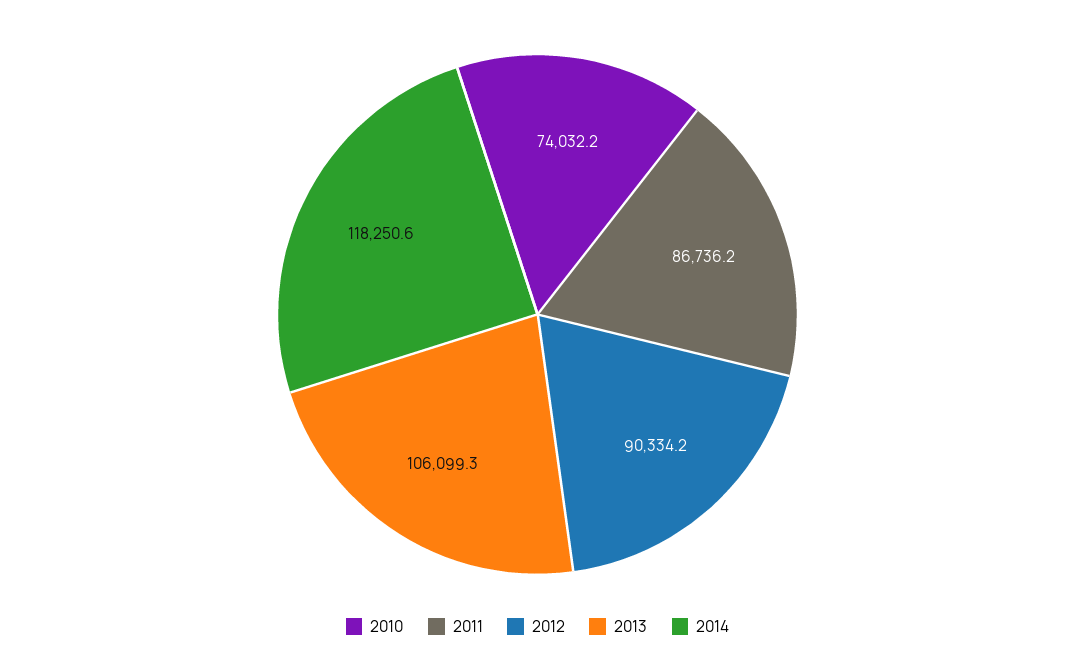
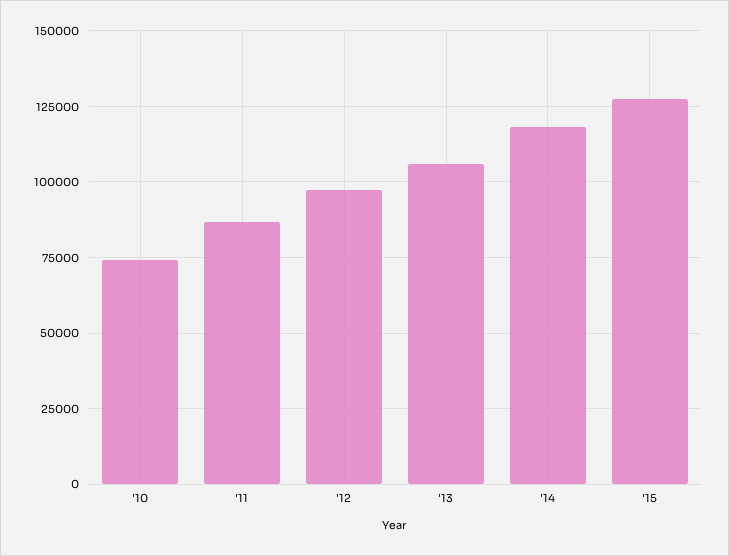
2012: 90334.2 -> 97500
'15: none -> 127500

